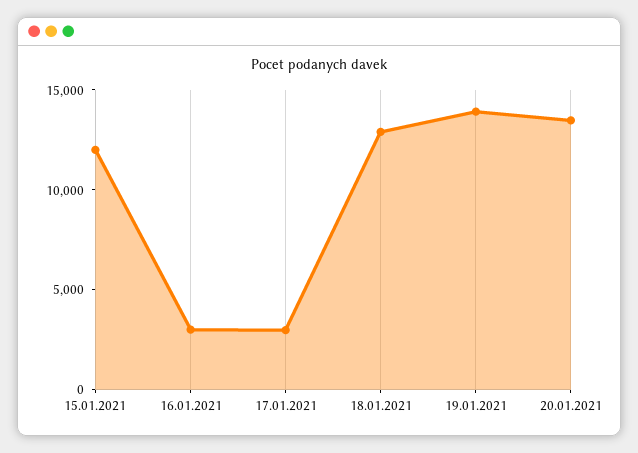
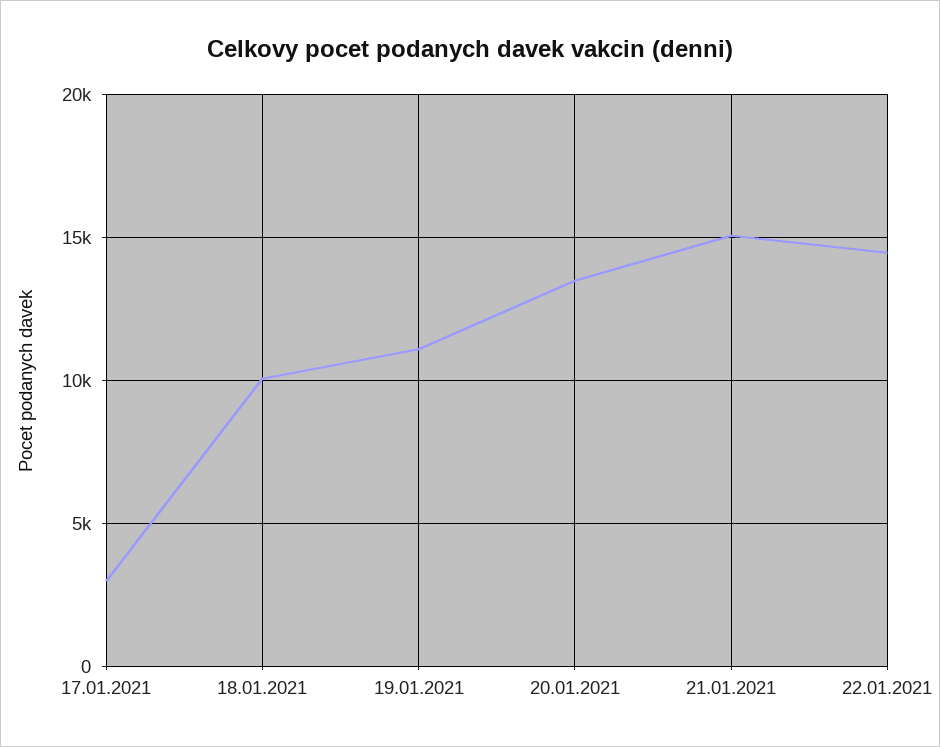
15.01.2021: 12000 -> none
16.01.2021: 3000 -> none
18.01.2021: 13000 -> 10000
19.01.2021: 14000 -> 11000
21.01.2021: none -> 15000
22.01.2021: none -> 14500

